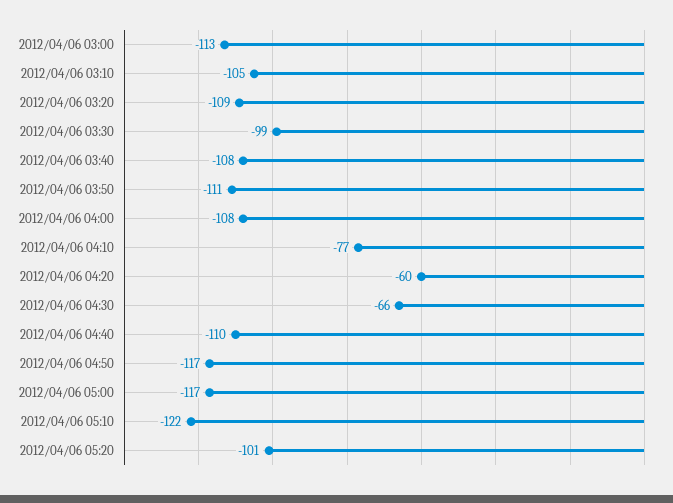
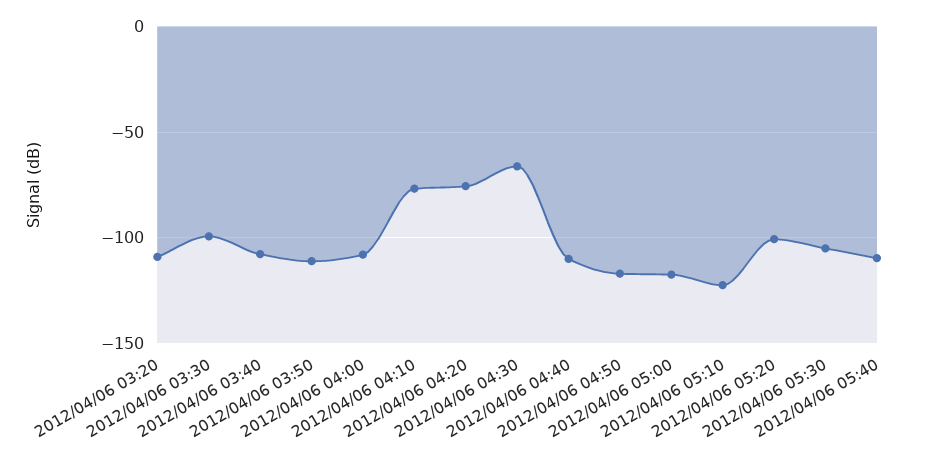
2012/04/06 03:00: -113 -> none
2012/04/06 03:10: -105 -> none
2012/04/06 04:20: -60 -> -75
2012/04/06 05:30: none -> -105
2012/04/06 05:40: none -> -110

